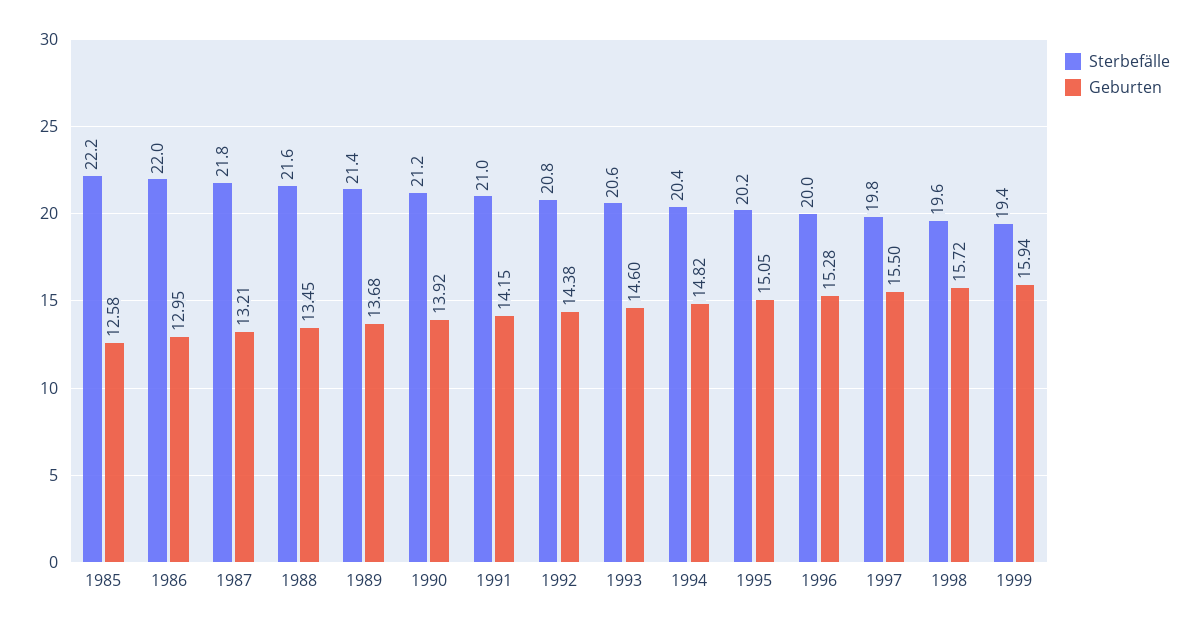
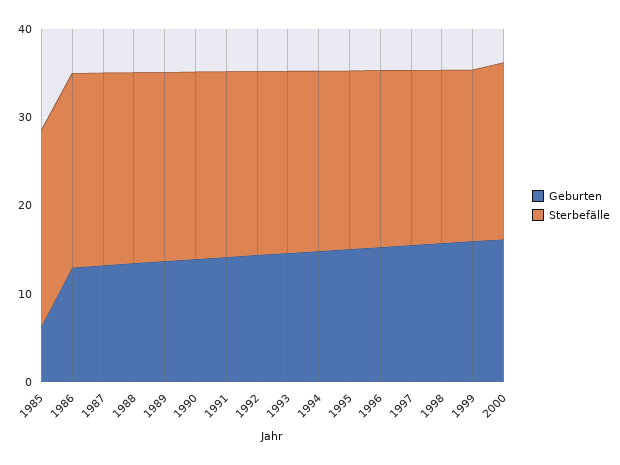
Geburten, 1985: 12.58 -> 6
Geburten, 2000: none -> 16
Sterbefälle, 2000: none -> 20

